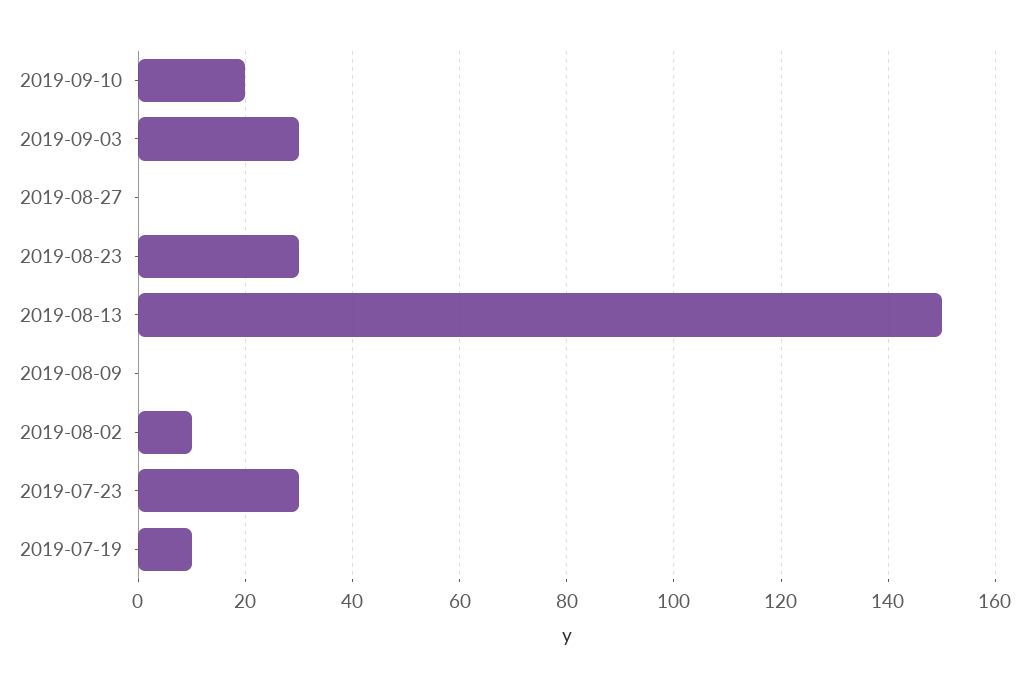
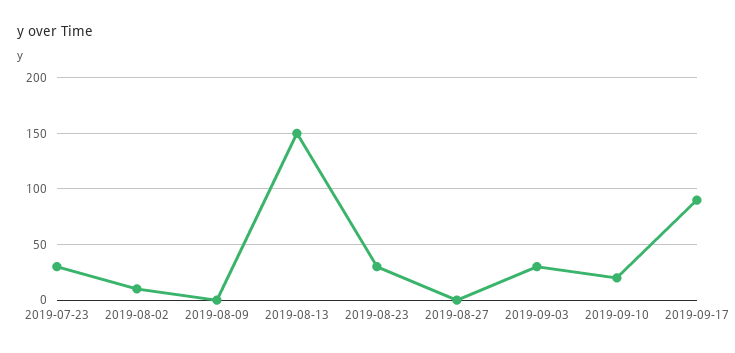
2019-07-19: 10 -> none
2019-09-17: none -> 90

